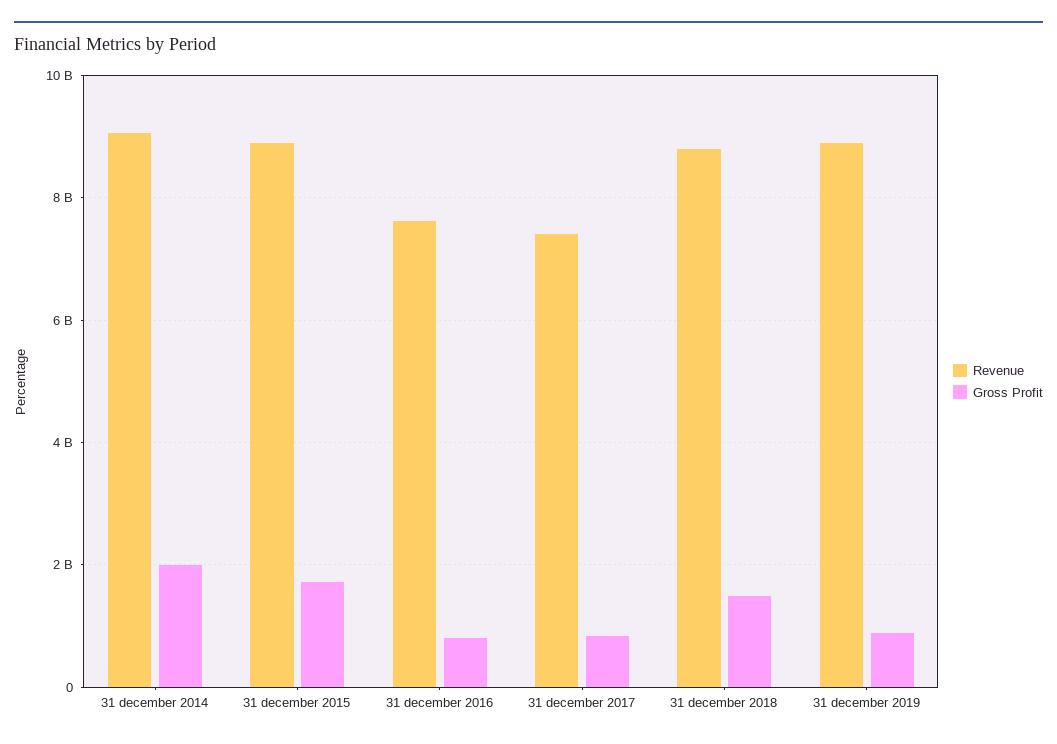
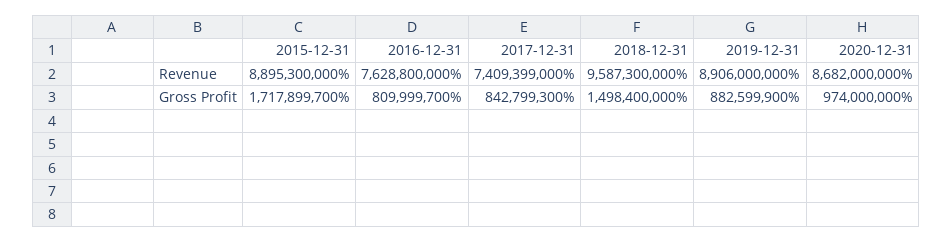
Revenue, 31 december 2014: 9000000000 -> none
Gross Profit, 31 december 2014: 2000000000 -> none
Revenue, 31 december 2018: 8800000000 -> 9587300000
Revenue, 2020-12-31: none -> 8682000000
Gross Profit, 2020-12-31: none -> 974000000

